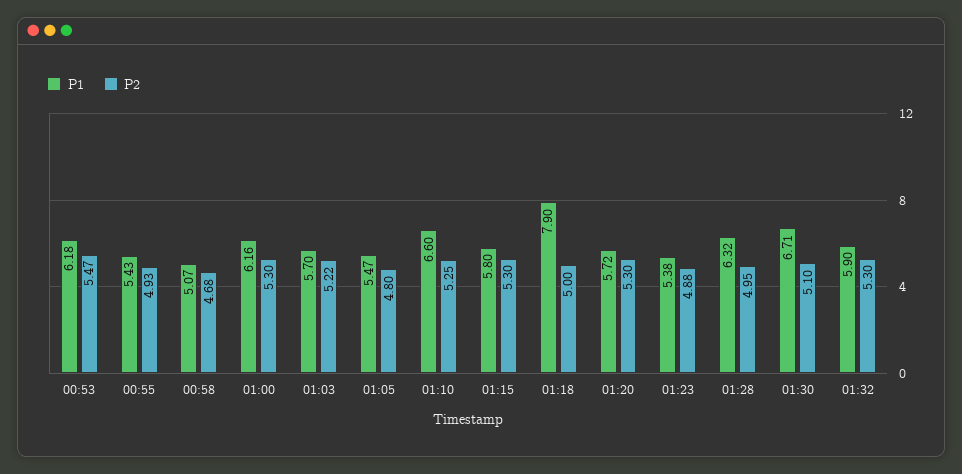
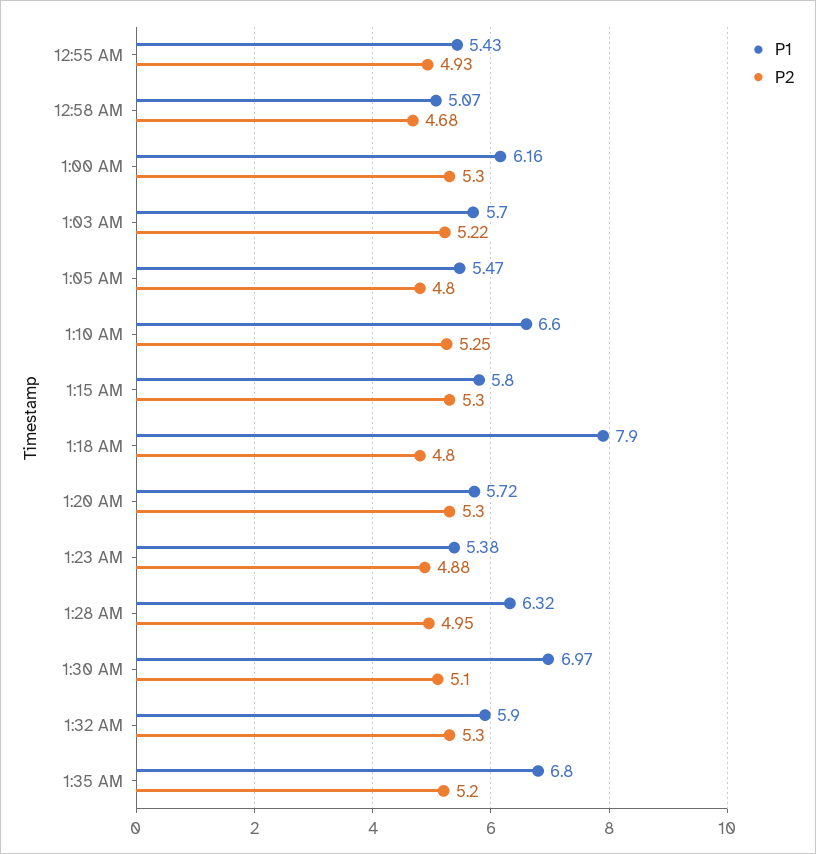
P1, 00:53: 6.18 -> none
P2, 00:53: 5.47 -> none
P2, 01:18: 5 -> 4.8
P1, 01:30: 6.71 -> 6.97
P1, 1:35 AM: none -> 6.8
P2, 1:35 AM: none -> 5.2

